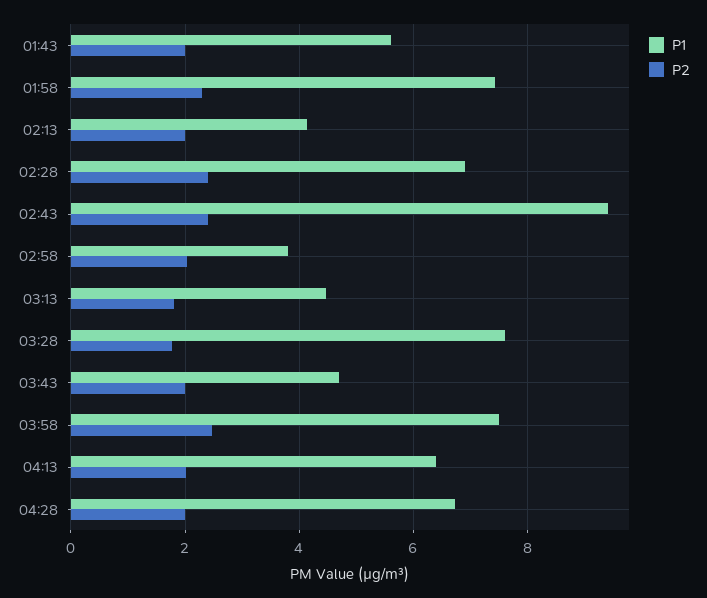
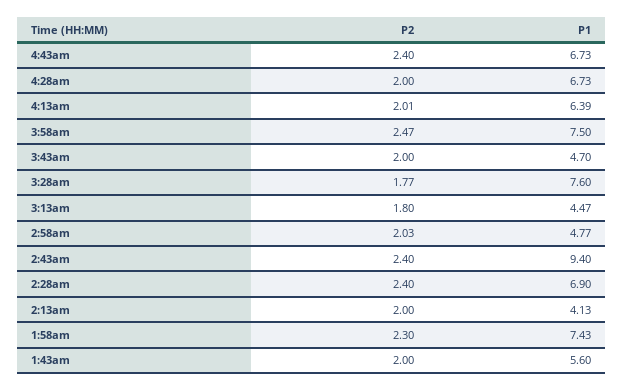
P1, 02:58: 3.8 -> 4.77
P2, 4:43am: none -> 2.4
P1, 4:43am: none -> 6.73

